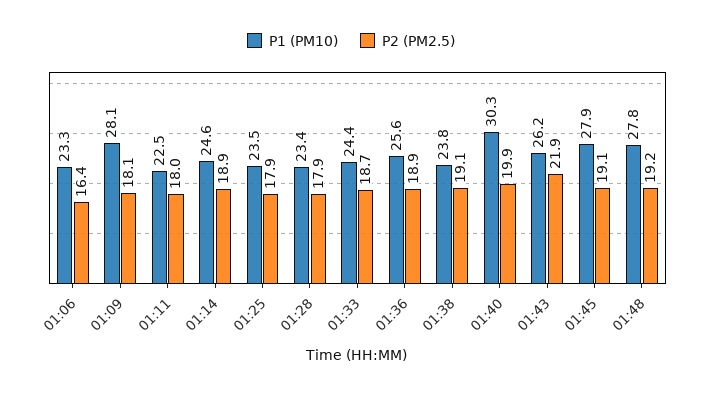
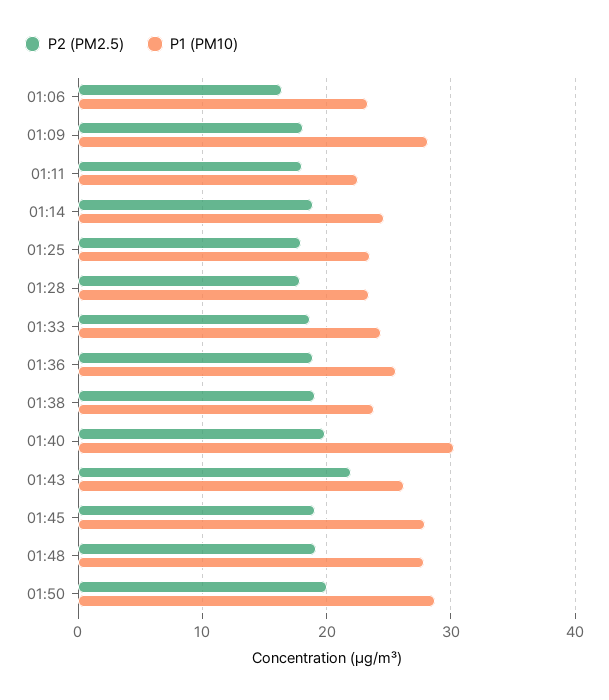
P2 (PM2.5), 01:50: none -> 20
P1 (PM10), 01:50: none -> 29

